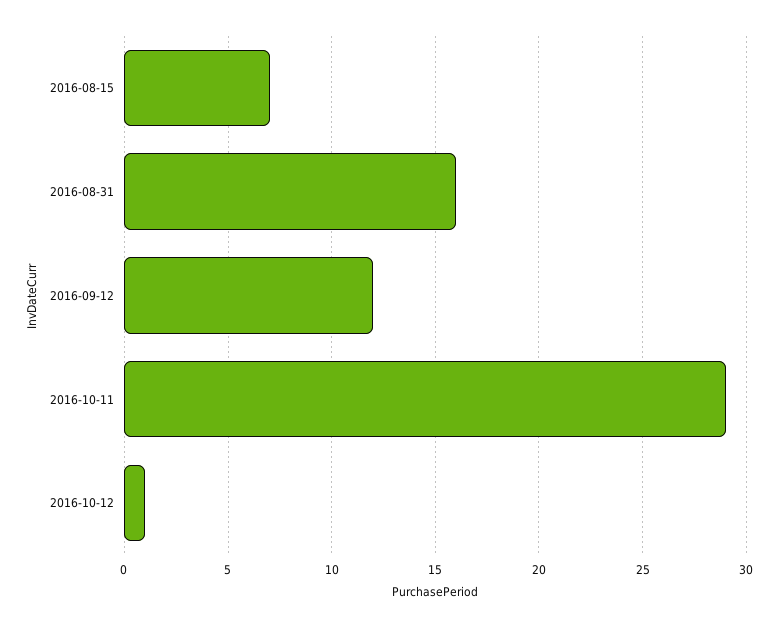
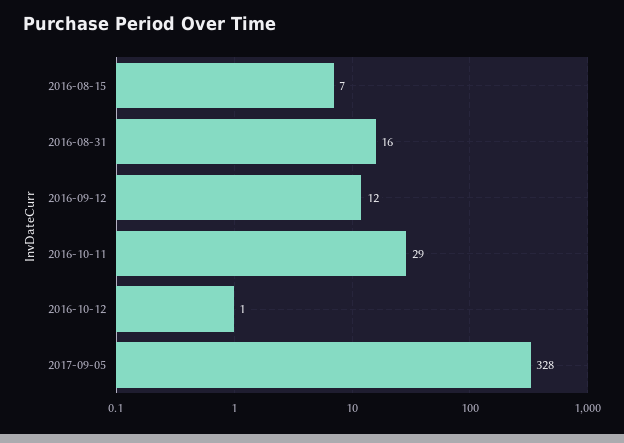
2017-09-05: none -> 328

